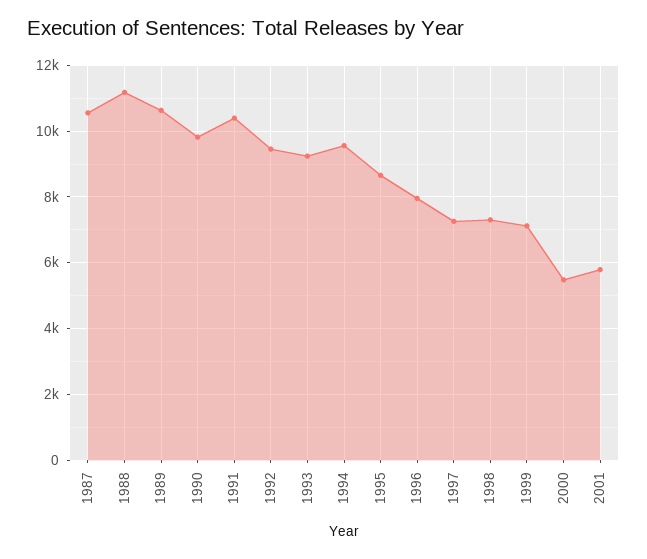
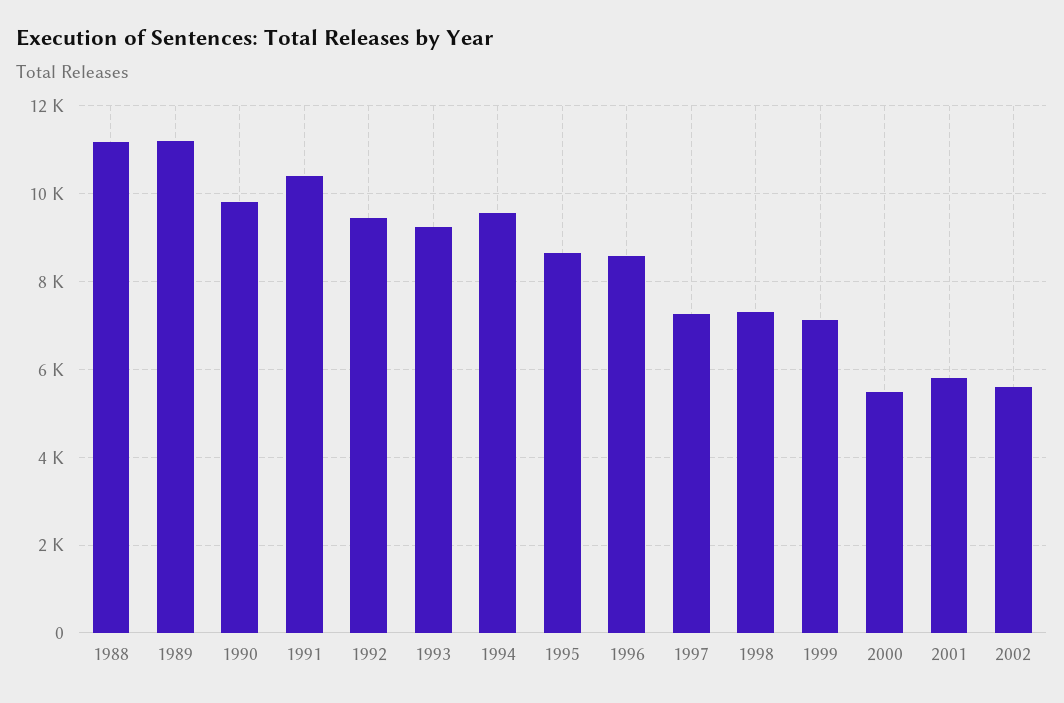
1987: 10600 -> none
1989: 10600 -> 11200
1996: 8000 -> 8600
2002: none -> 5600

